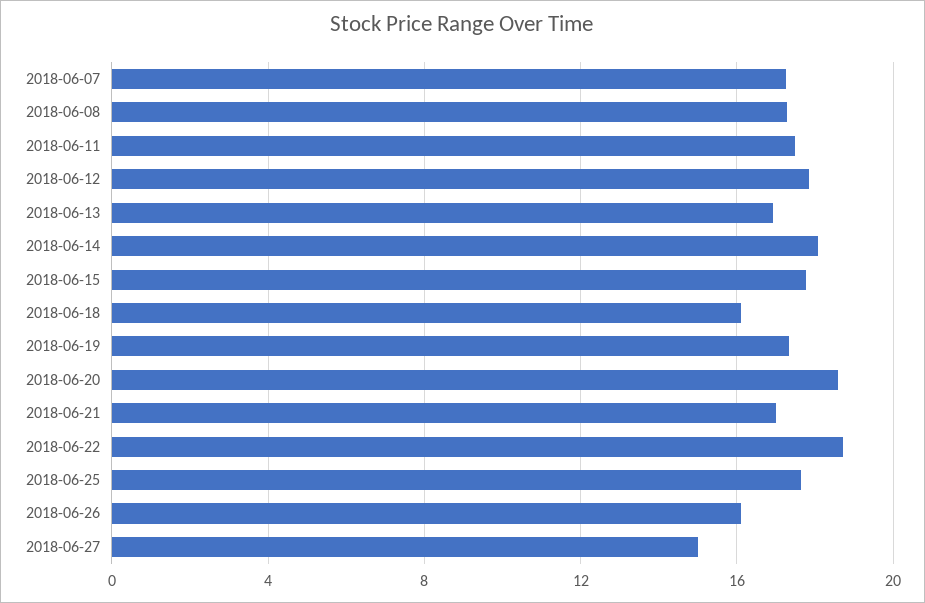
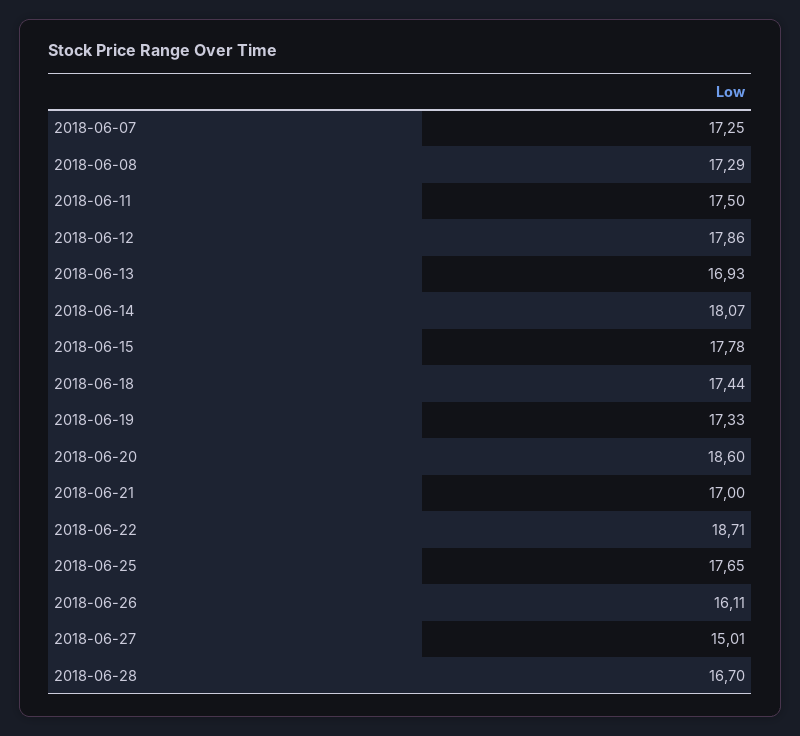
2018-06-18: 16 -> 17.44
2018-06-28: none -> 16.7

